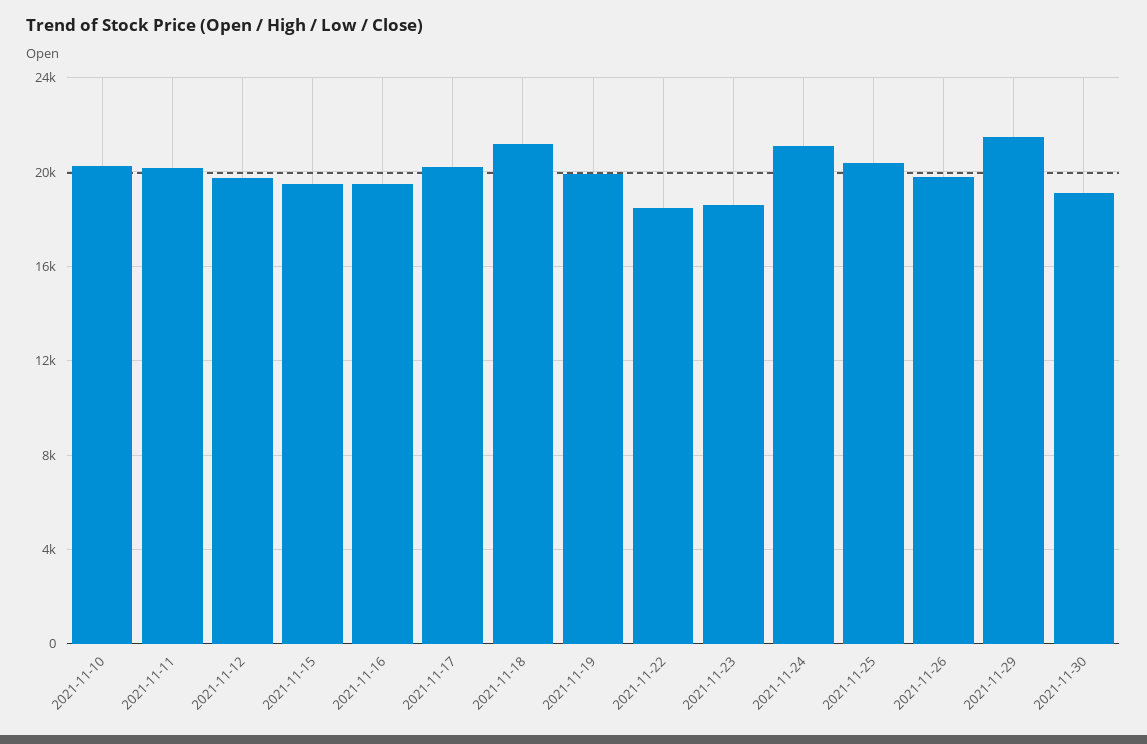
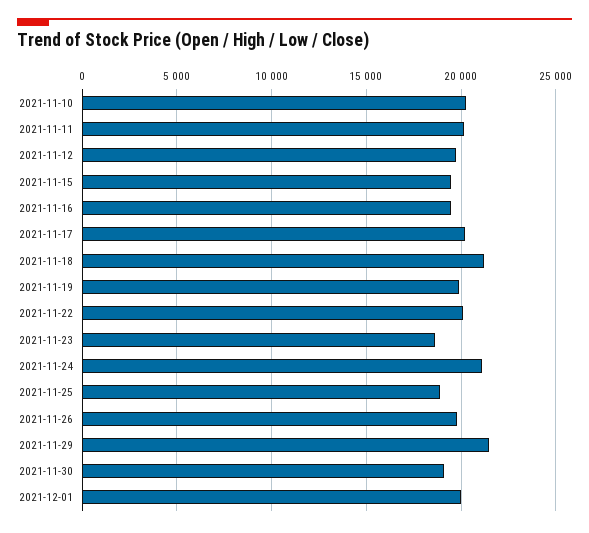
2021-11-22: 18500 -> 20000
2021-11-25: 20500 -> 19000
2021-12-01: none -> 20000

